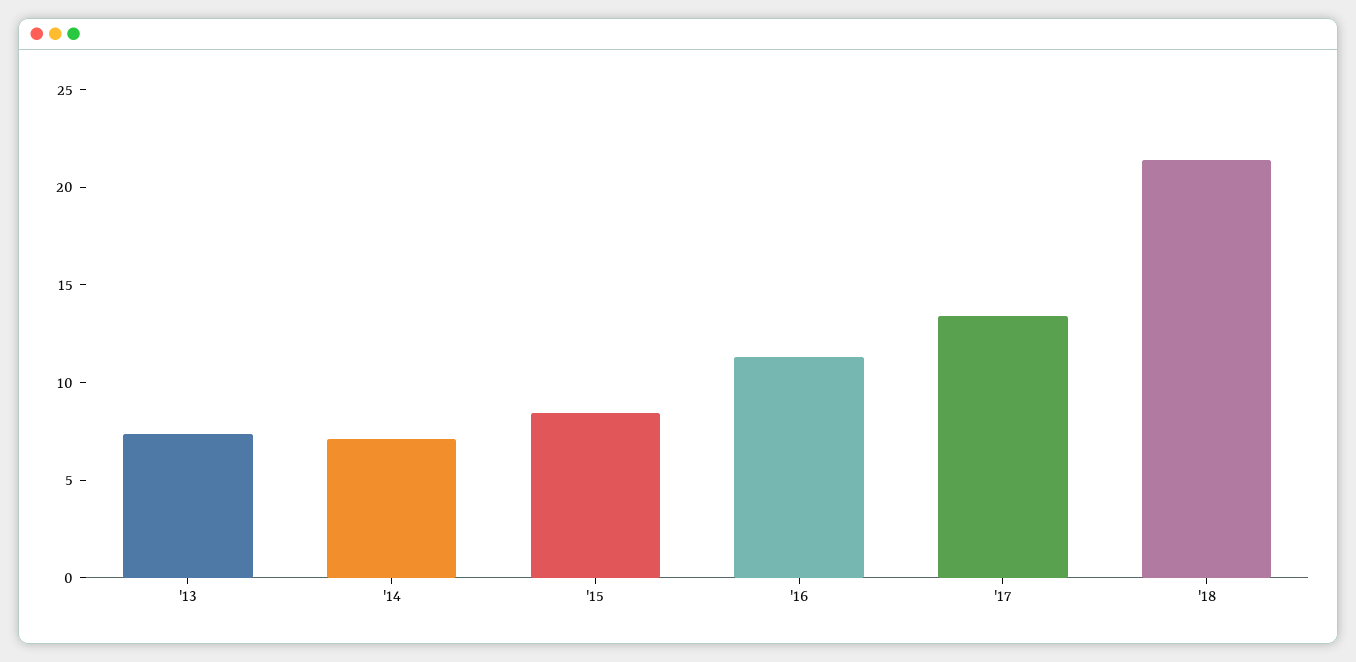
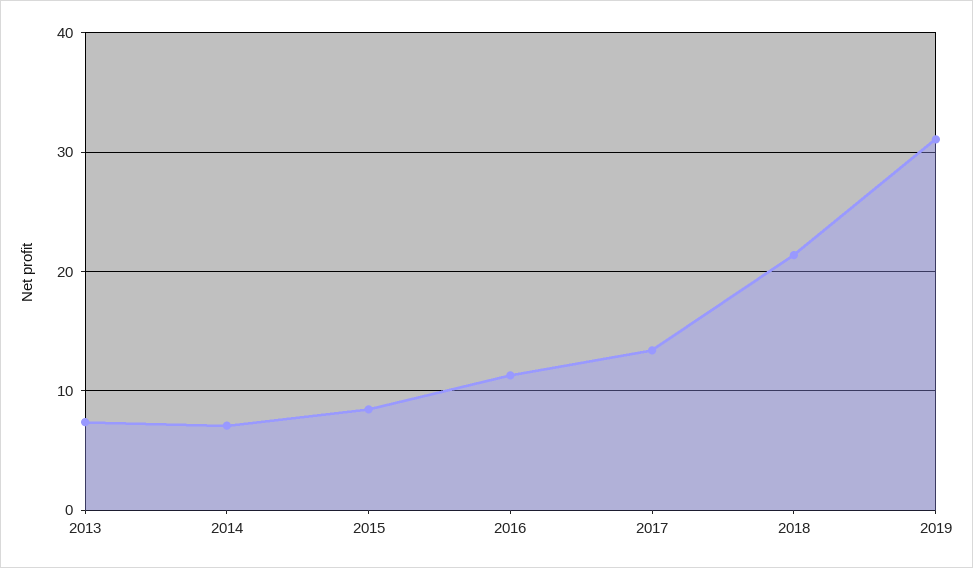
2019: none -> 31

